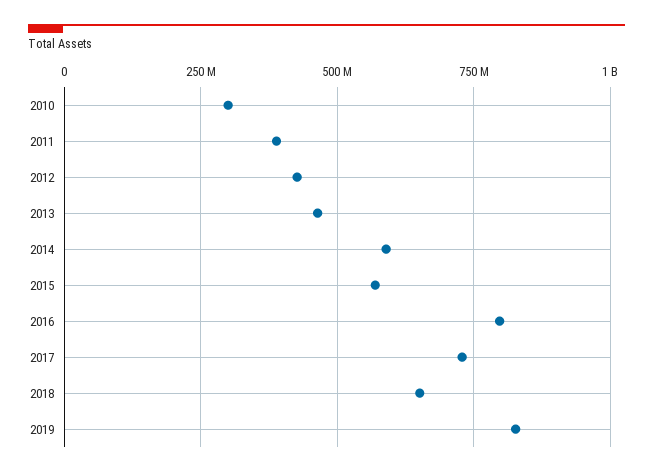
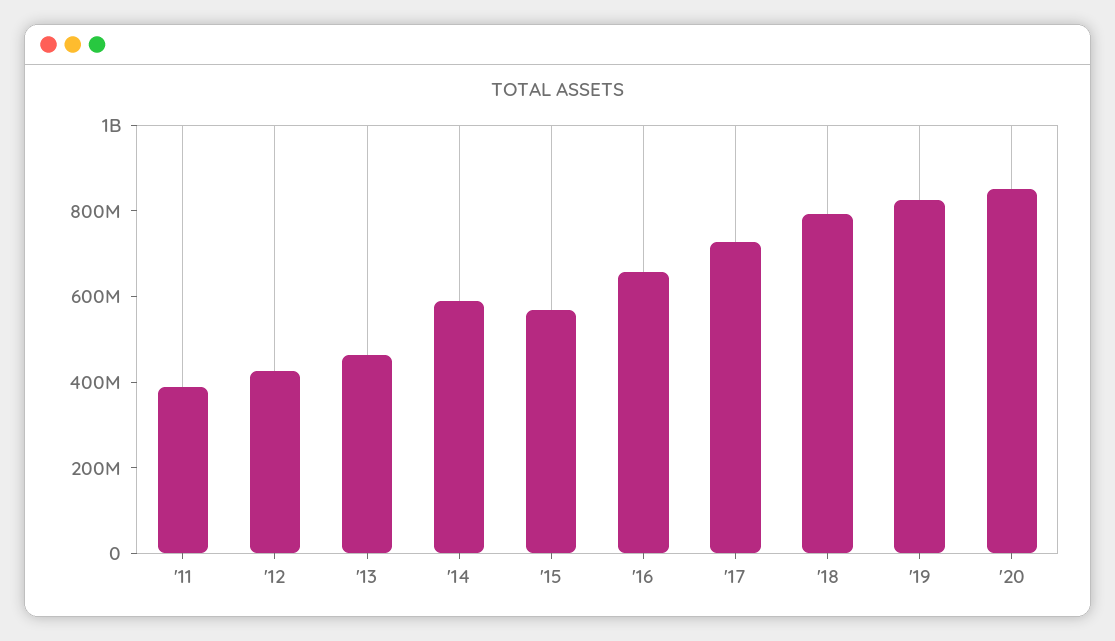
2010: 300000000 -> none
2016: 800000000 -> 650000000
2018: 650000000 -> 800000000
'20: none -> 850000000

